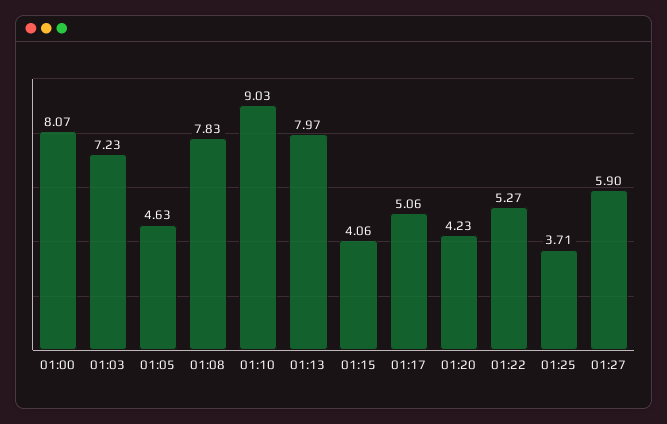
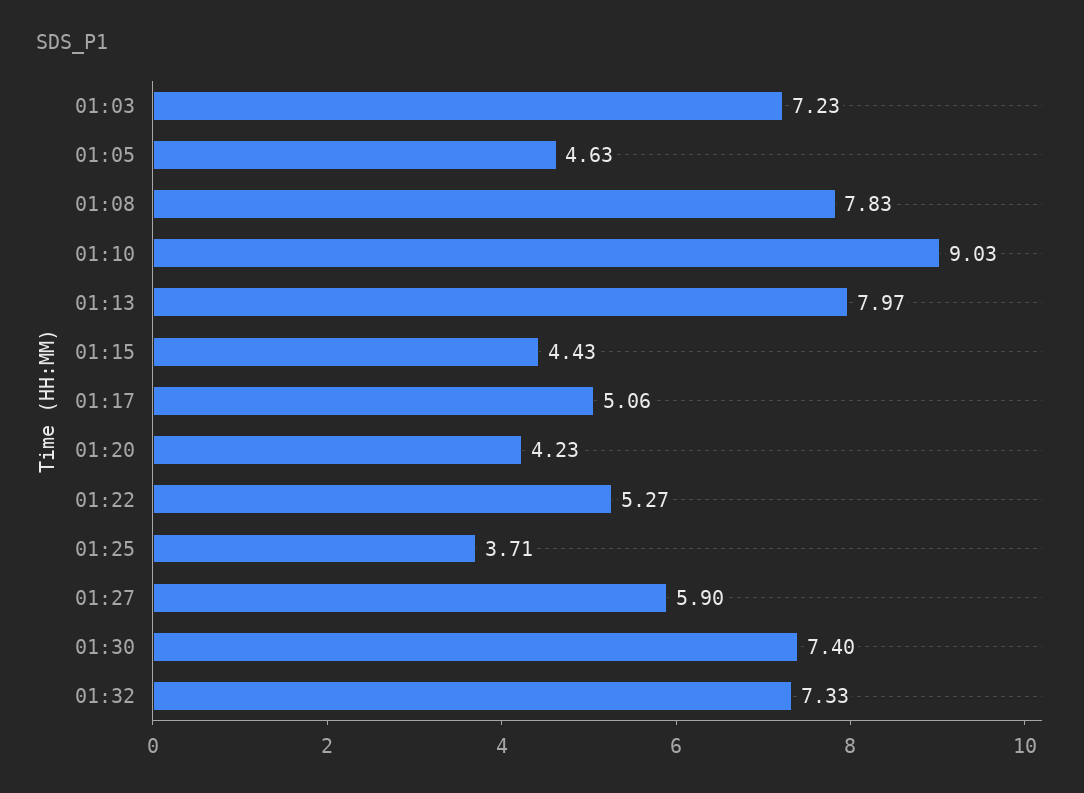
01:00: 8.07 -> none
01:15: 4.06 -> 4.43
01:30: none -> 7.4
01:32: none -> 7.33

